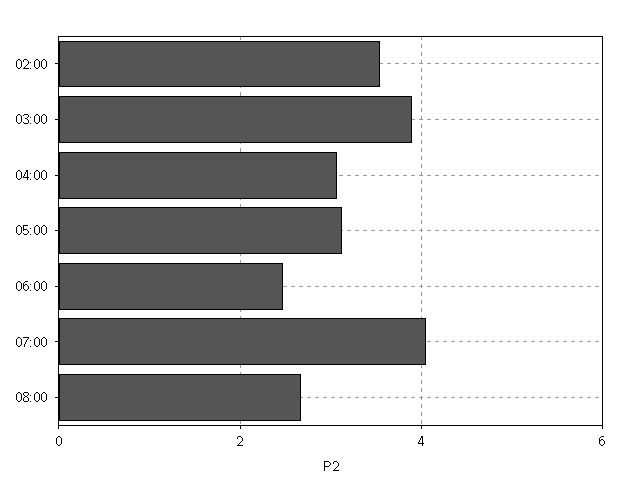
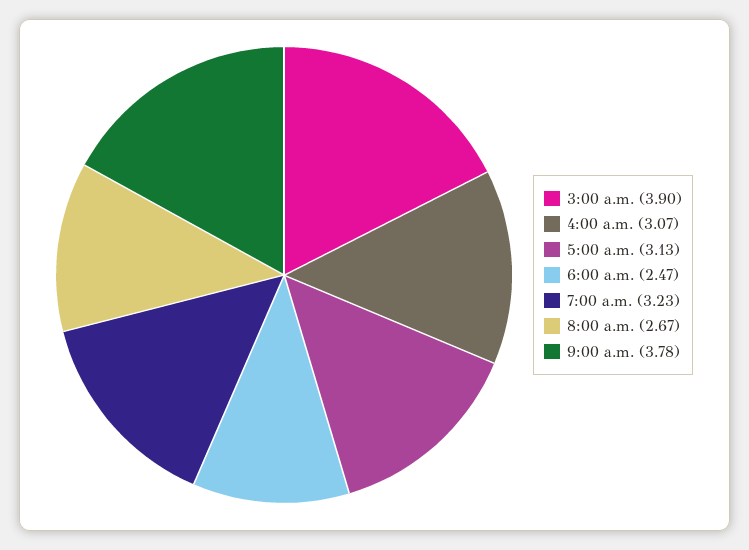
02:00: 3.6 -> none
07:00: 4 -> 3.23
9:00 a.m.: none -> 3.78

